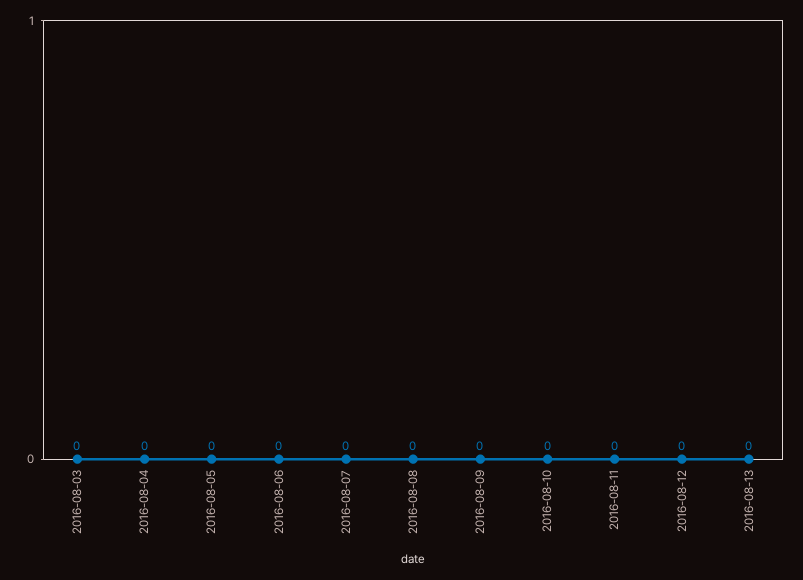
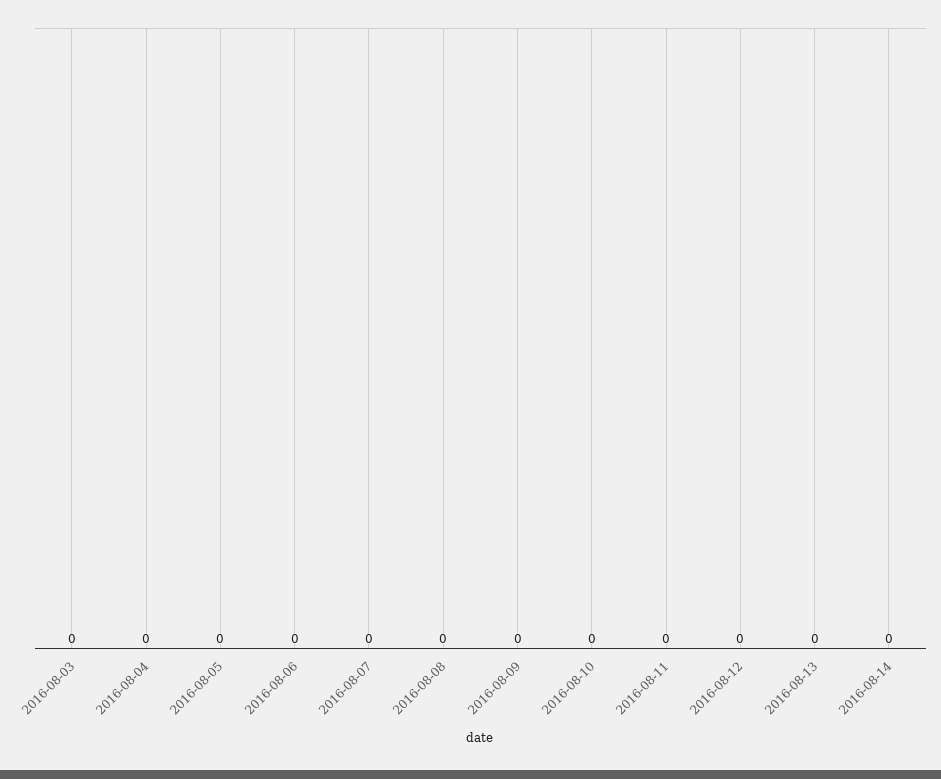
2016-08-14: none -> 0

